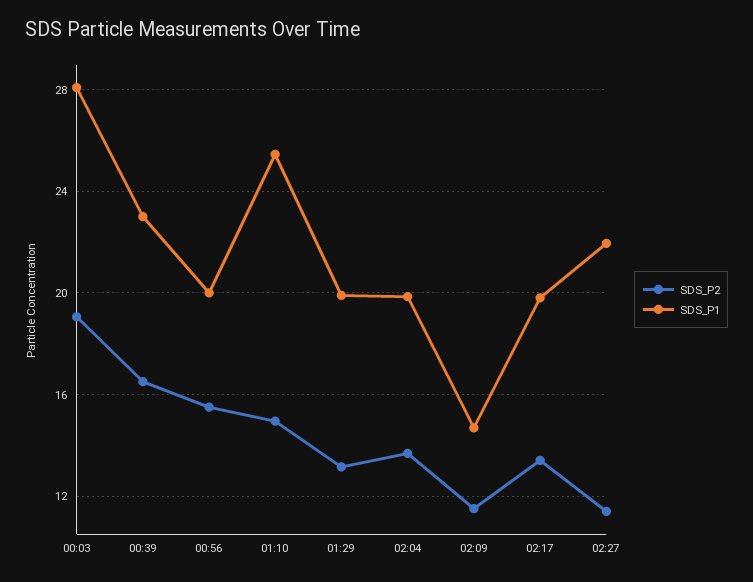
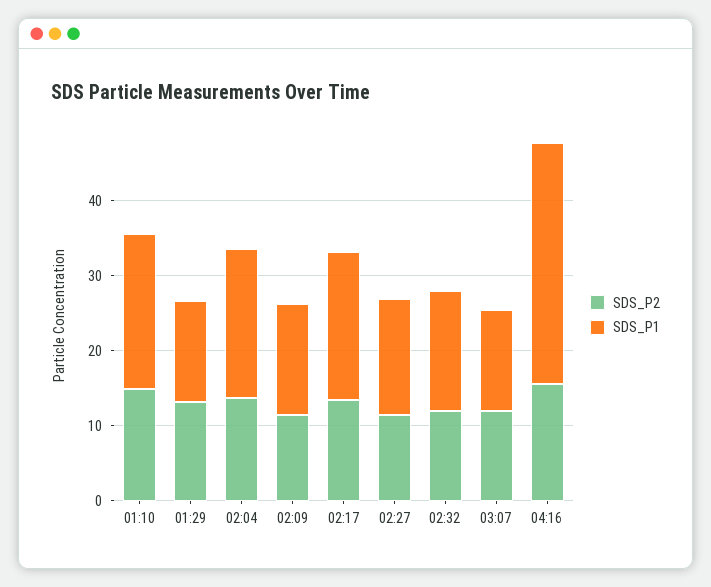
SDS_P2, 00:03: 19 -> none
SDS_P1, 00:03: 28 -> none
SDS_P2, 00:39: 16.5 -> none
SDS_P1, 00:39: 23 -> none
SDS_P2, 00:56: 15.5 -> none
SDS_P1, 00:56: 20 -> none
SDS_P1, 01:10: 25.5 -> 20
SDS_P1, 01:29: 20 -> 14
SDS_P1, 02:27: 22 -> 16
SDS_P2, 02:32: none -> 12
SDS_P1, 02:32: none -> 16
SDS_P2, 03:07: none -> 12
SDS_P1, 03:07: none -> 14
SDS_P2, 04:16: none -> 16
SDS_P1, 04:16: none -> 32

